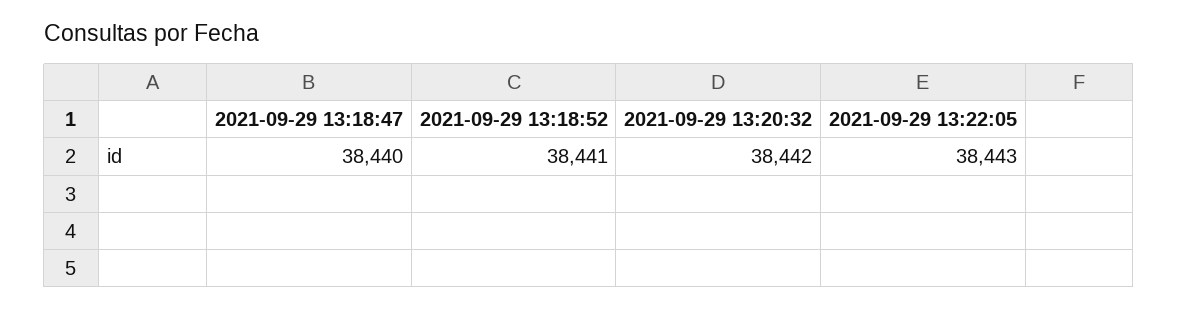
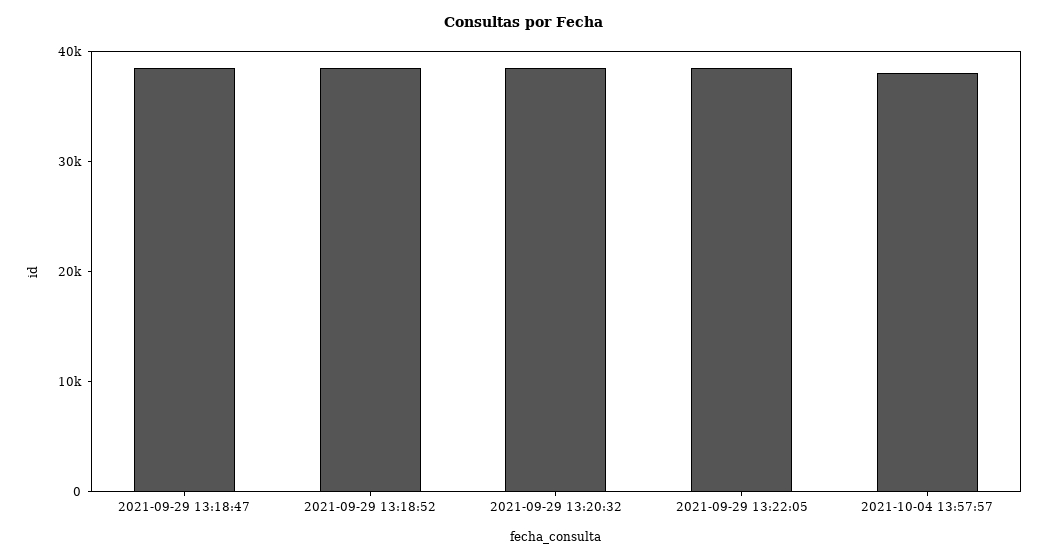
2021-10-04 13:57:57: none -> 38000

